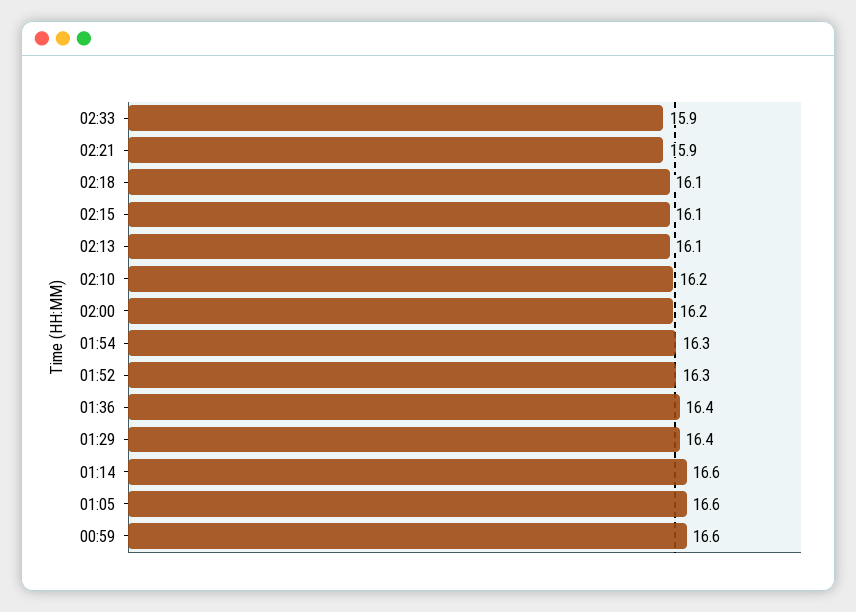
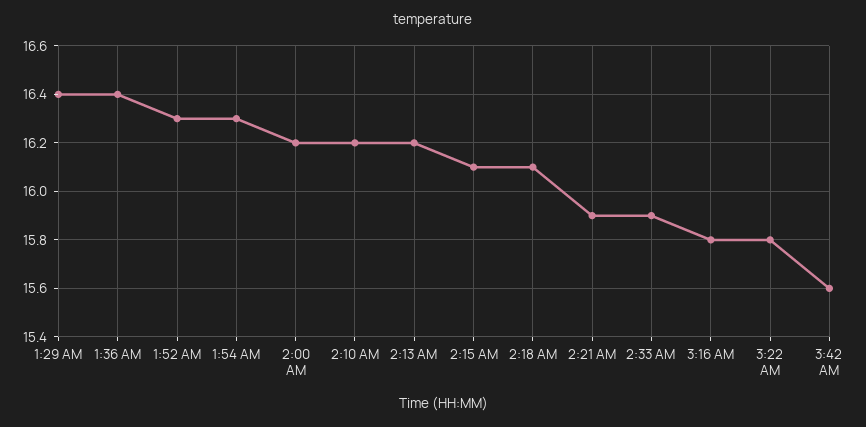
02:13: 16.1 -> 16.2
01:14: 16.6 -> none
01:05: 16.6 -> none
00:59: 16.6 -> none
3:16 AM: none -> 15.8
3:22 AM: none -> 15.8
3:42 AM: none -> 15.6

